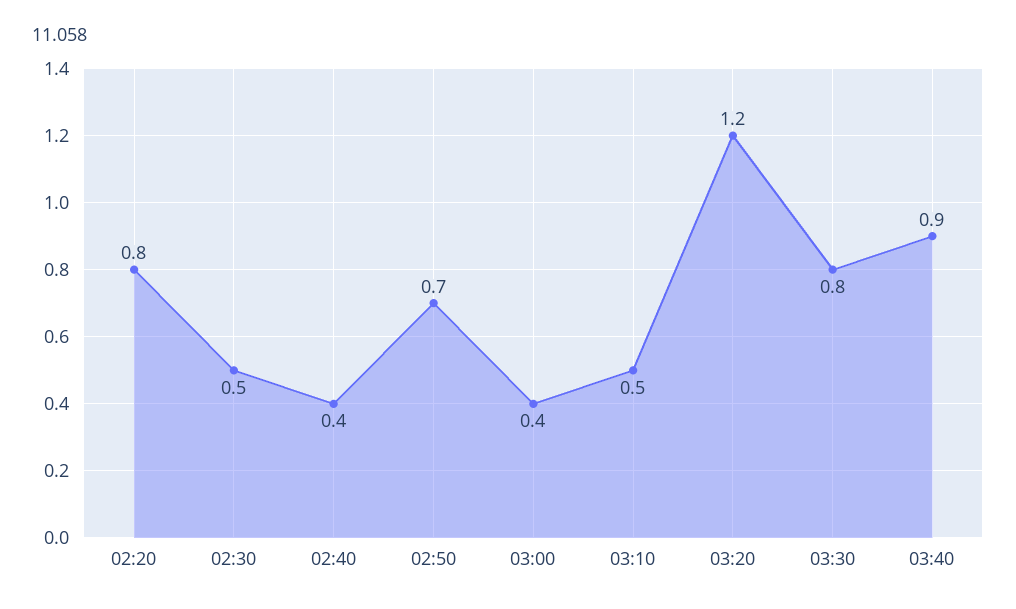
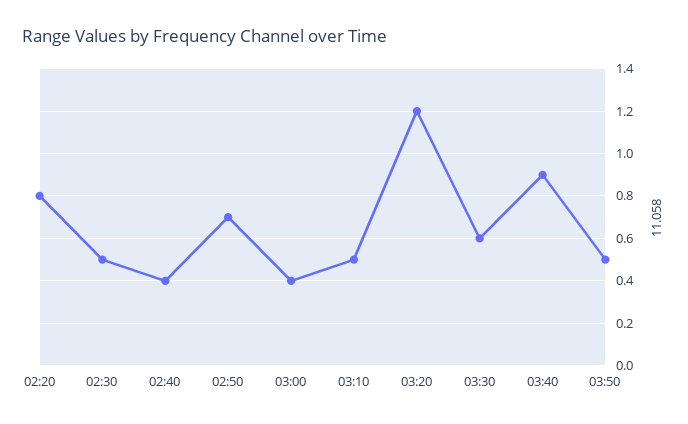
03:30: 0.8 -> 0.6
03:50: none -> 0.5

